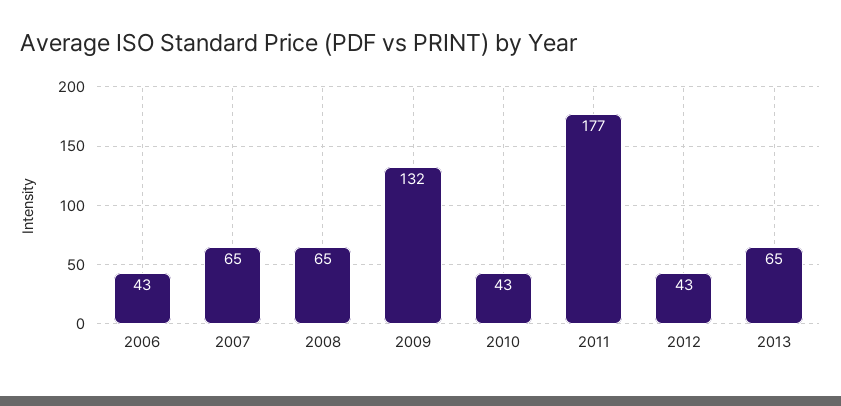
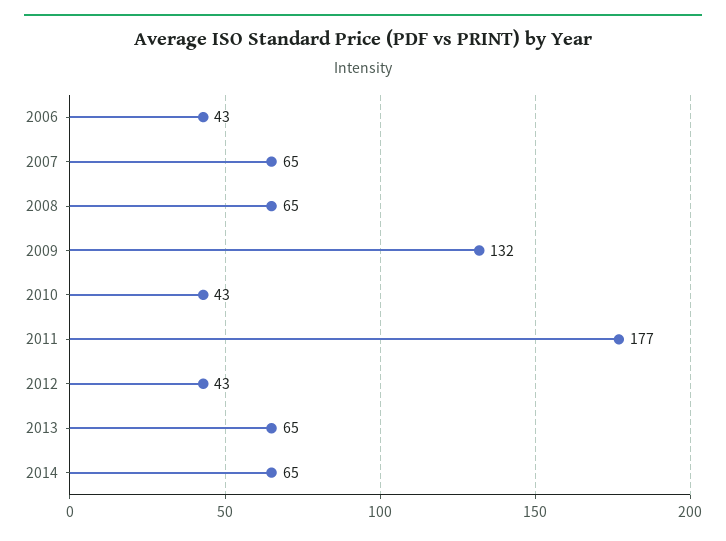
2014: none -> 65

